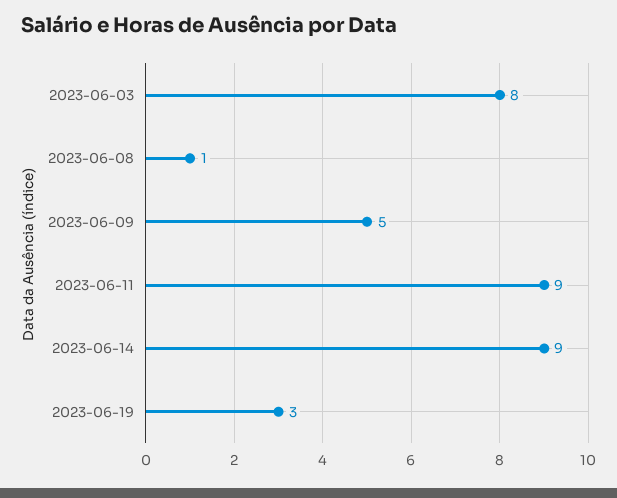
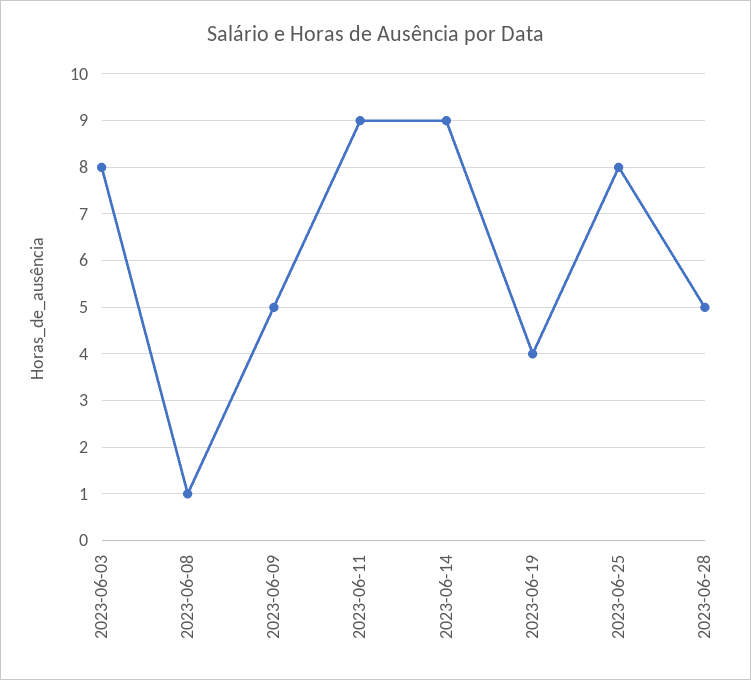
2023-06-19: 3 -> 4
2023-06-25: none -> 8
2023-06-28: none -> 5

